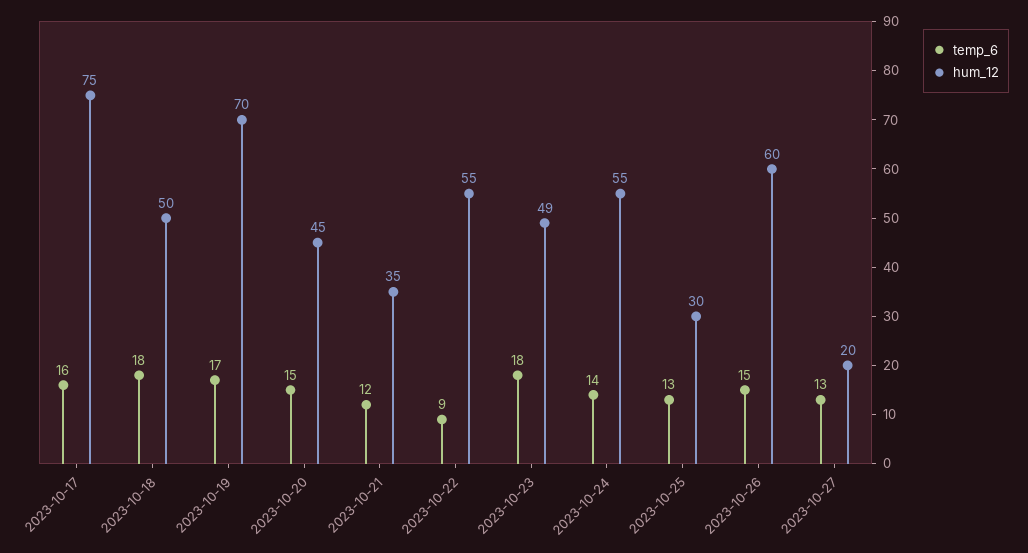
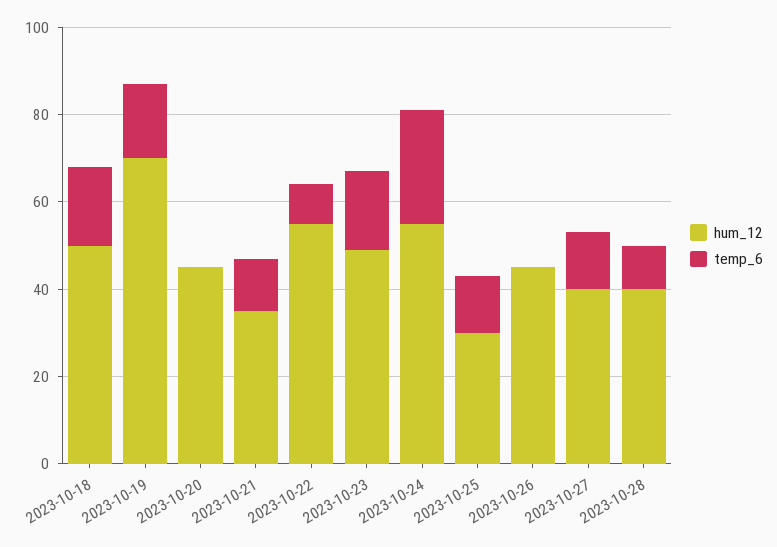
temp_6, 2023-10-17: 16 -> none
hum_12, 2023-10-17: 75 -> none
temp_6, 2023-10-20: 15 -> 0
temp_6, 2023-10-24: 14 -> 25
temp_6, 2023-10-26: 15 -> 0
hum_12, 2023-10-26: 60 -> 45
hum_12, 2023-10-27: 20 -> 40
hum_12, 2023-10-28: none -> 40
temp_6, 2023-10-28: none -> 10

